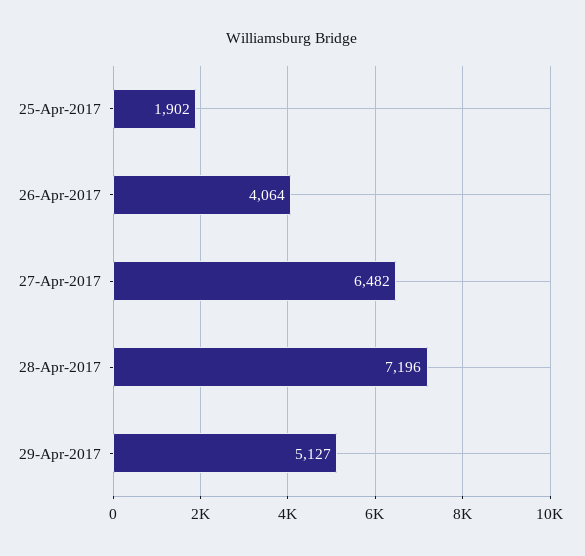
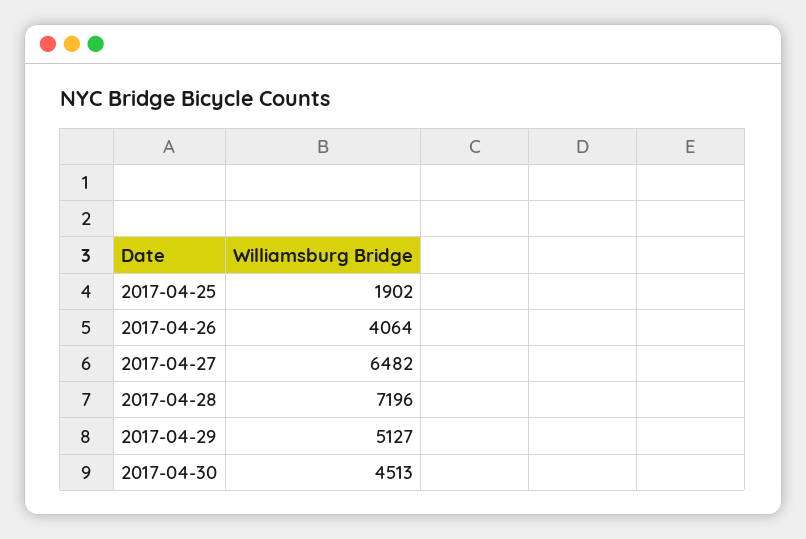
2017-04-30: none -> 4513

